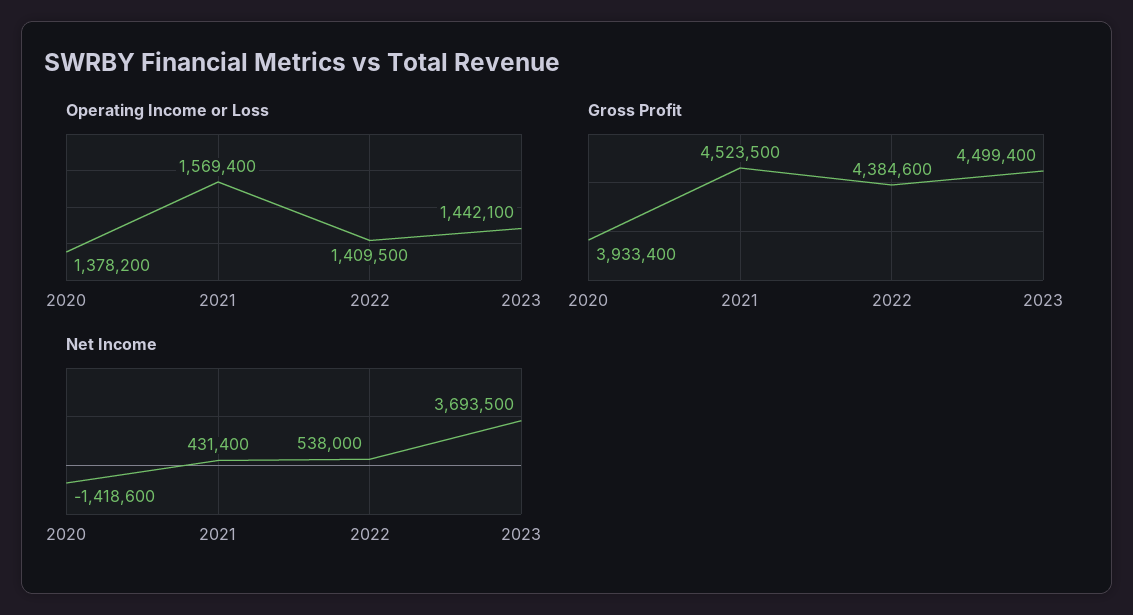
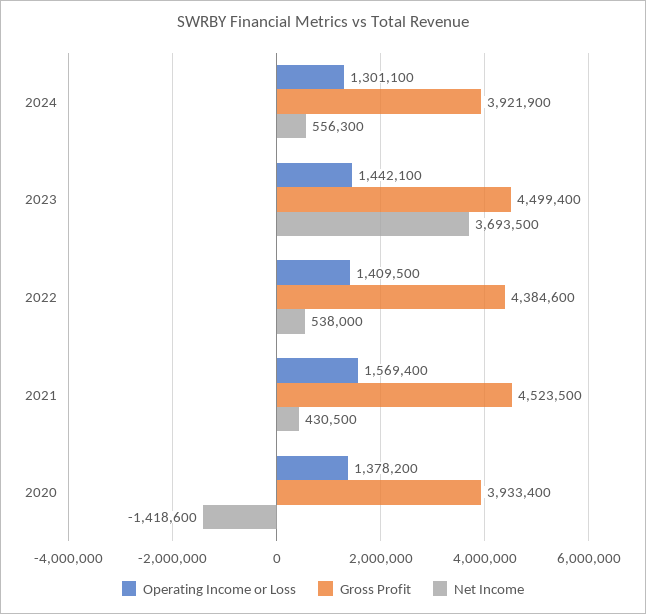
Net Income, 2021: 431400 -> 430500
Operating Income or Loss, 2024: none -> 1301100
Gross Profit, 2024: none -> 3921900
Net Income, 2024: none -> 556300

